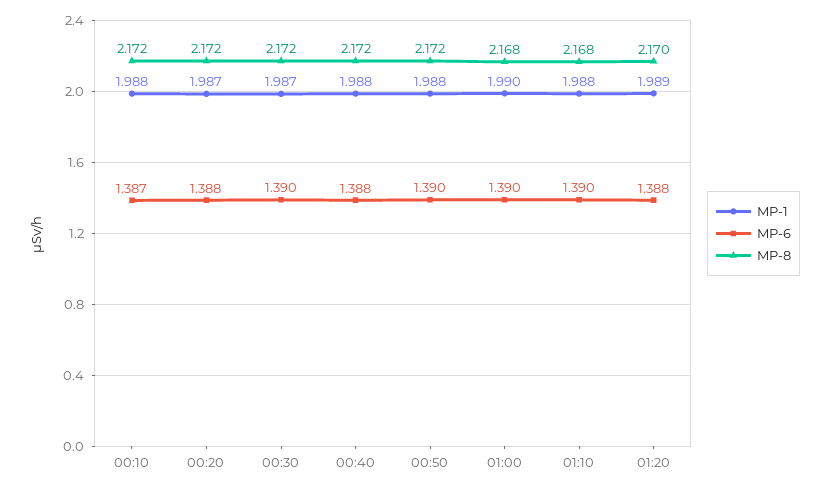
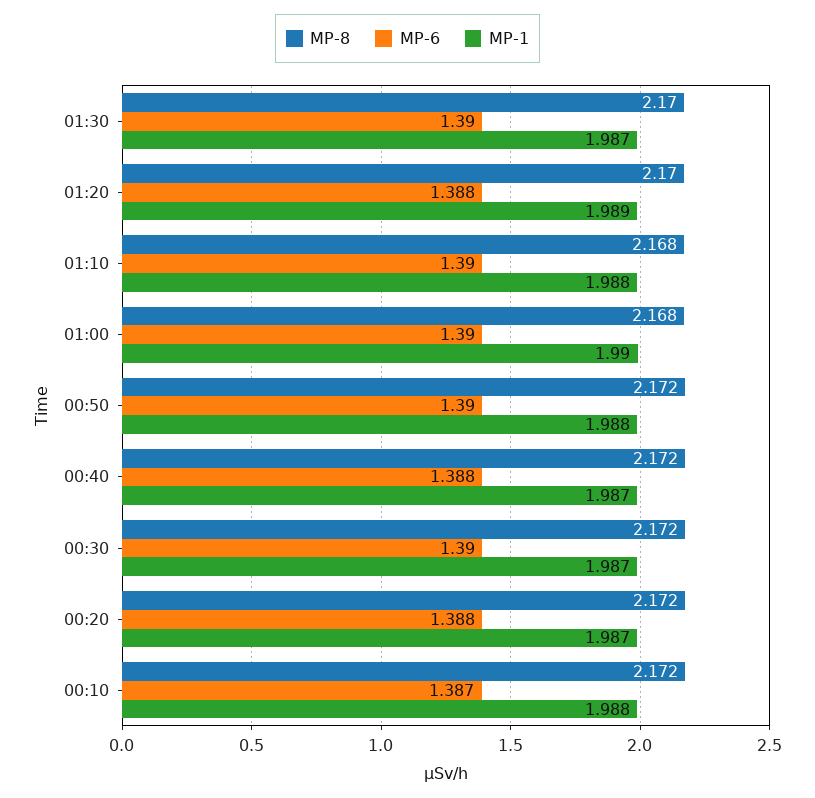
MP-1, 00:40: 1.988 -> 1.987
MP-8, 01:30: none -> 2.17
MP-6, 01:30: none -> 1.39
MP-1, 01:30: none -> 1.987

